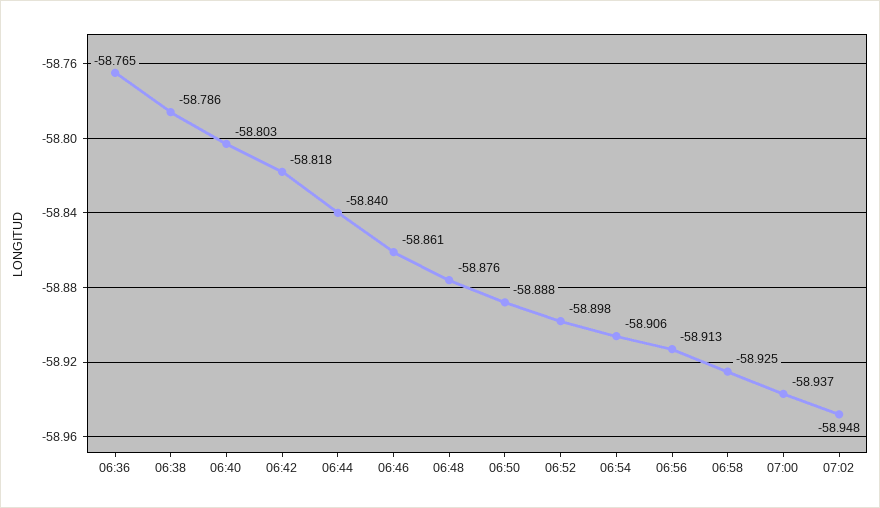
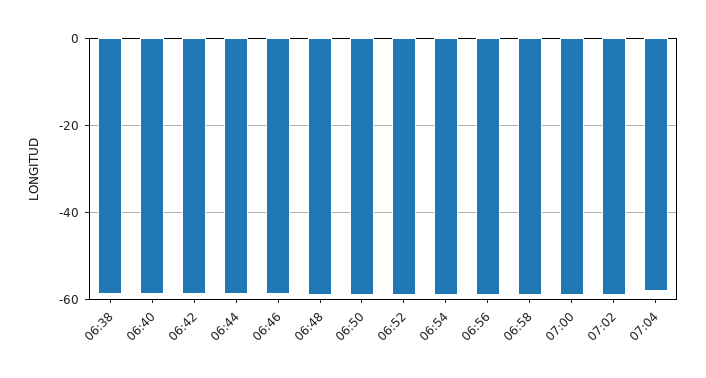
06:36: -58.765 -> none
07:04: none -> -58

